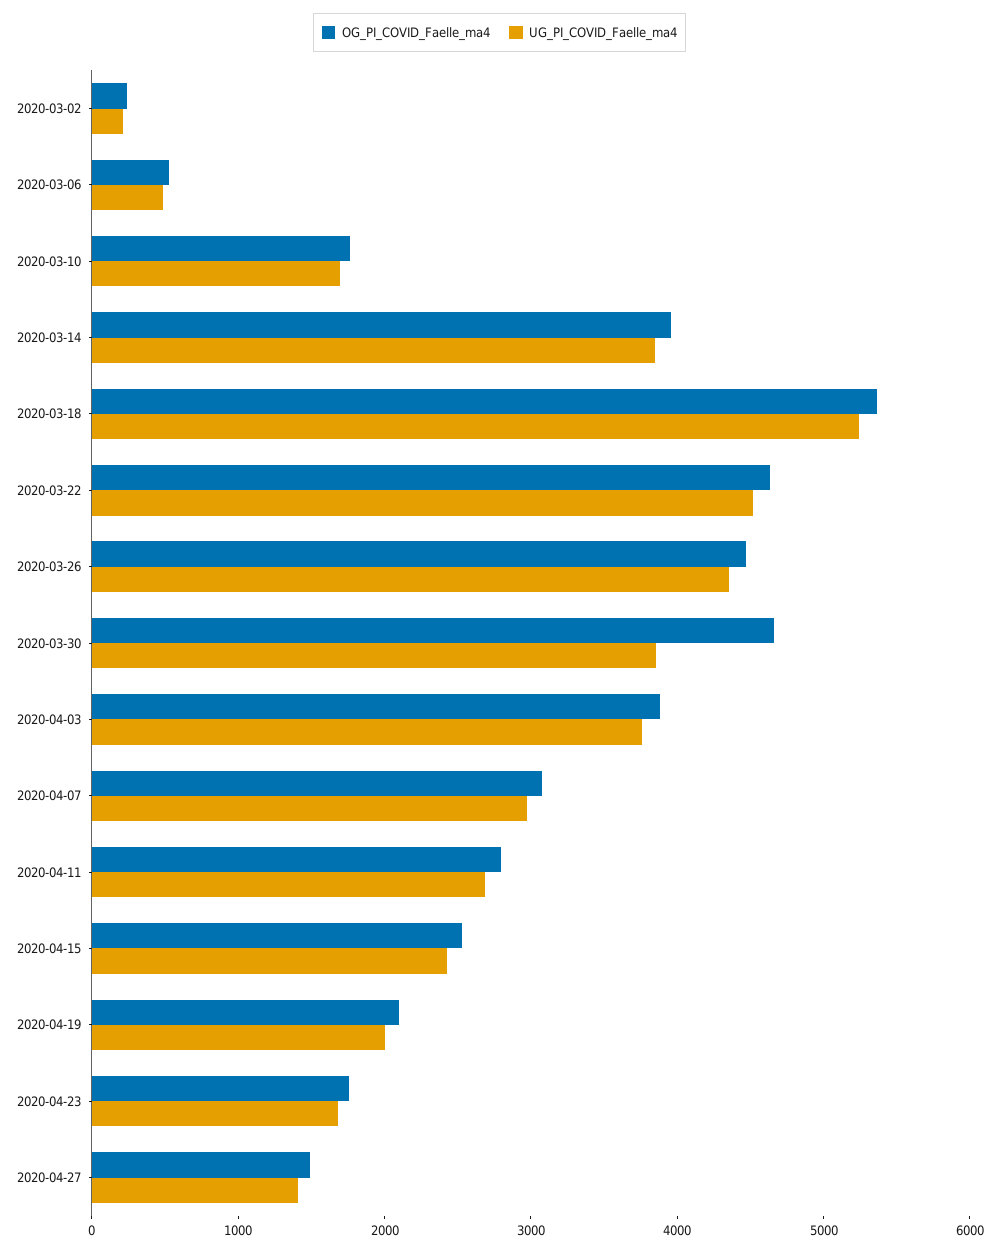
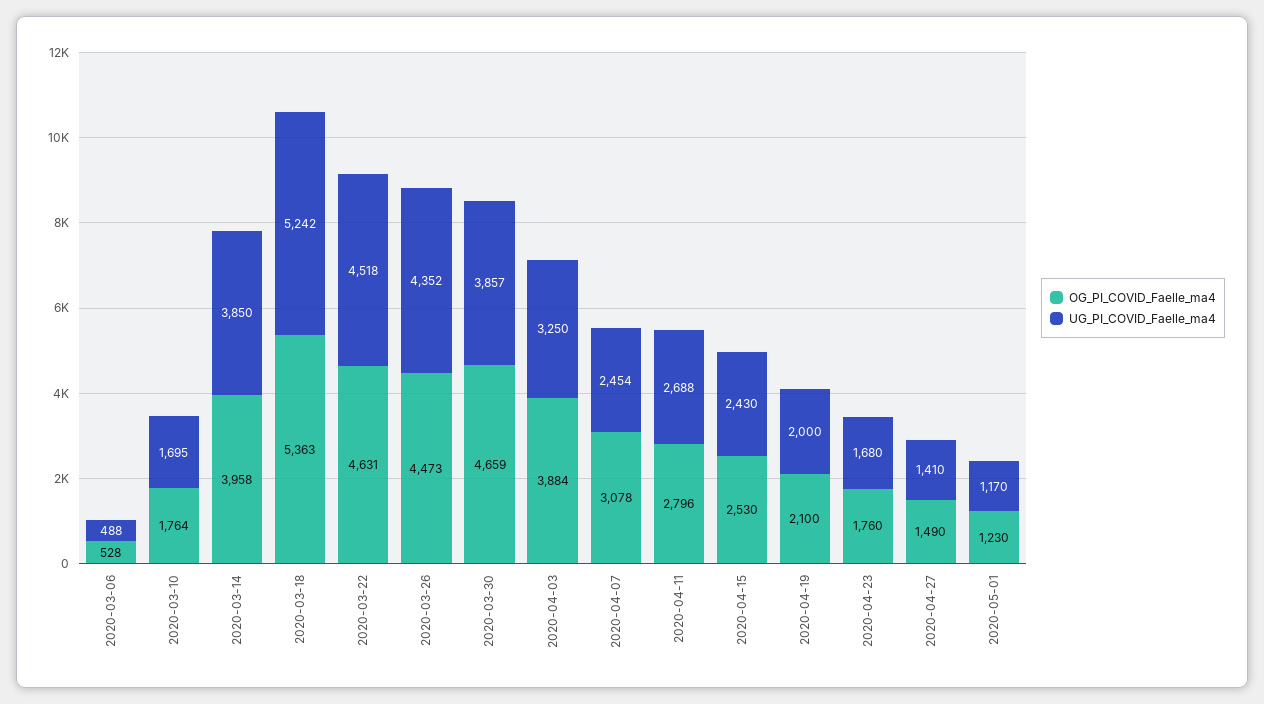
OG_PI_COVID_Faelle_ma4, 2020-03-02: 200 -> none
UG_PI_COVID_Faelle_ma4, 2020-03-02: 200 -> none
UG_PI_COVID_Faelle_ma4, 2020-04-03: 3800 -> 3250
UG_PI_COVID_Faelle_ma4, 2020-04-07: 3000 -> 2454
OG_PI_COVID_Faelle_ma4, 2020-05-01: none -> 1230
UG_PI_COVID_Faelle_ma4, 2020-05-01: none -> 1170

